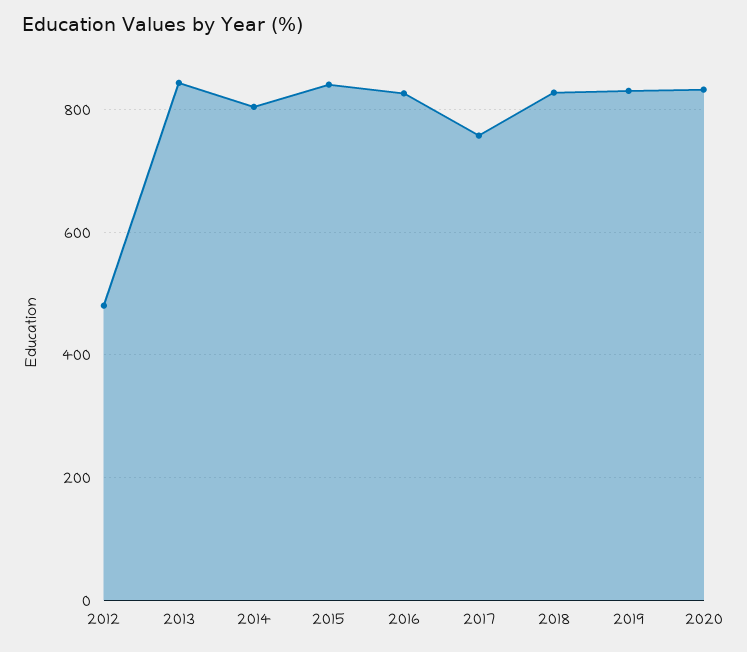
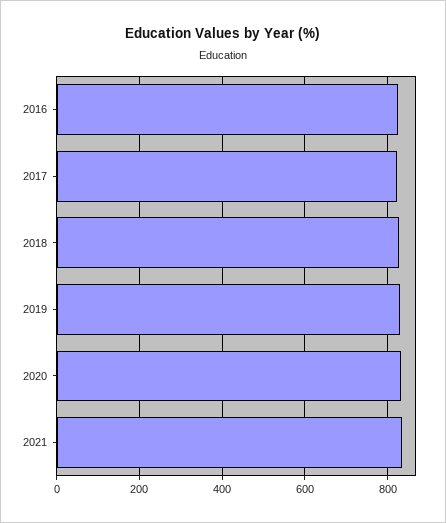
2012: 480 -> none
2013: 840 -> none
2014: 800 -> none
2015: 840 -> none
2017: 760 -> 820
2021: none -> 840

